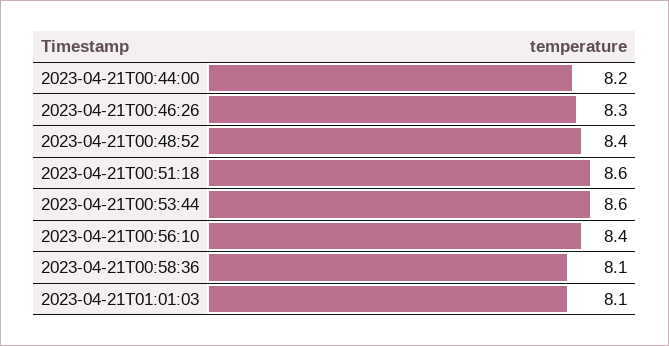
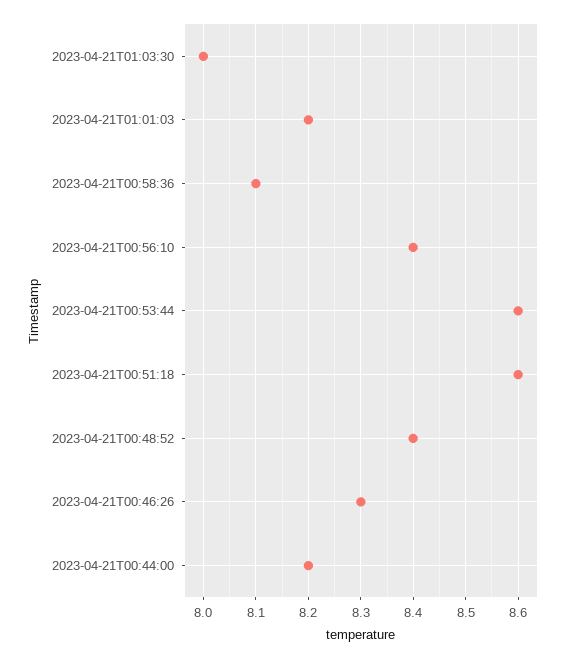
2023-04-21T01:01:03: 8.1 -> 8.2
2023-04-21T01:03:30: none -> 8

